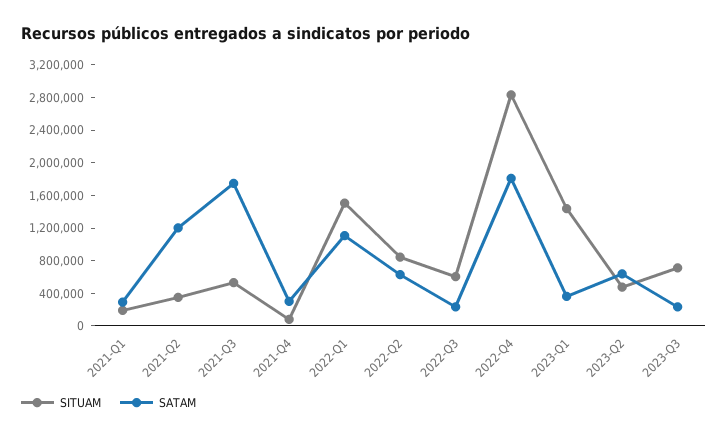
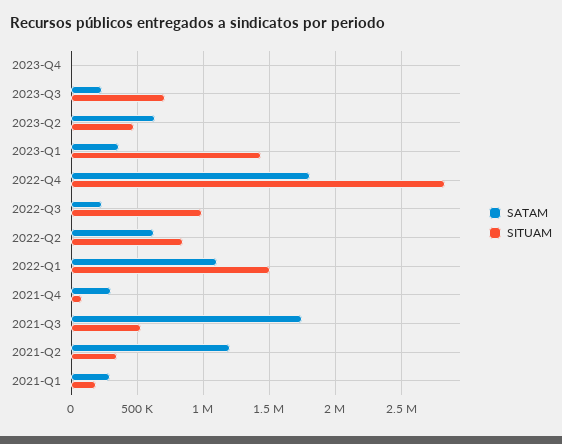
SITUAM, 2022-Q3: 600000 -> 1000000
SATAM, 2023-Q4: none -> 0
SITUAM, 2023-Q4: none -> 0

